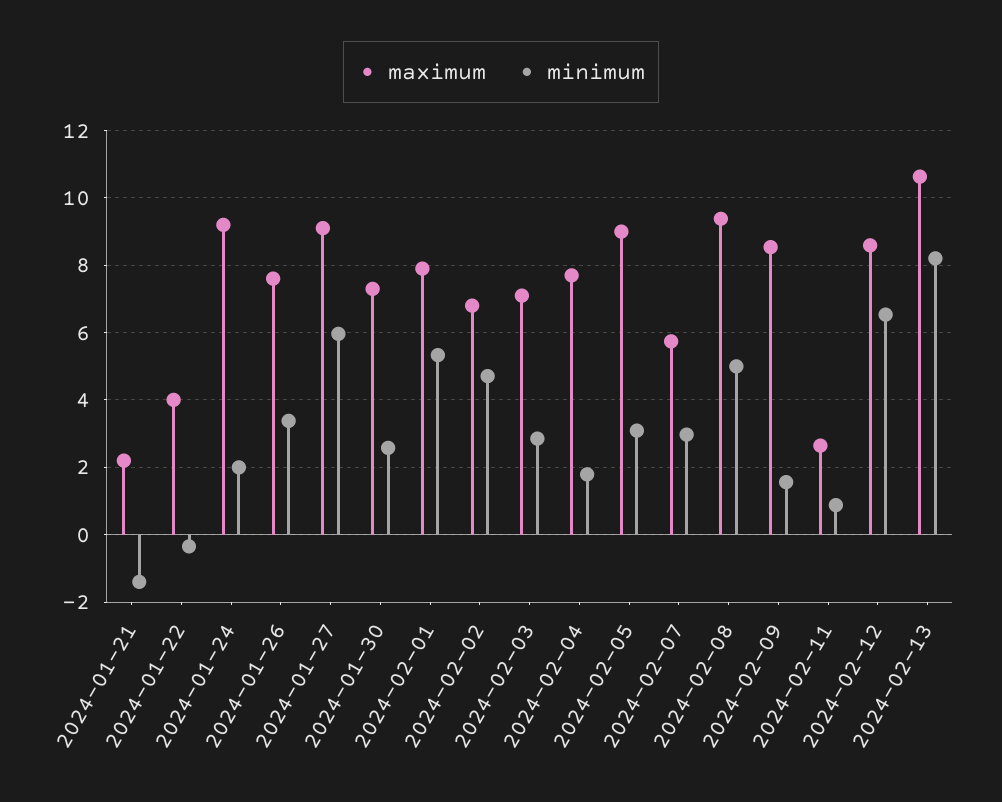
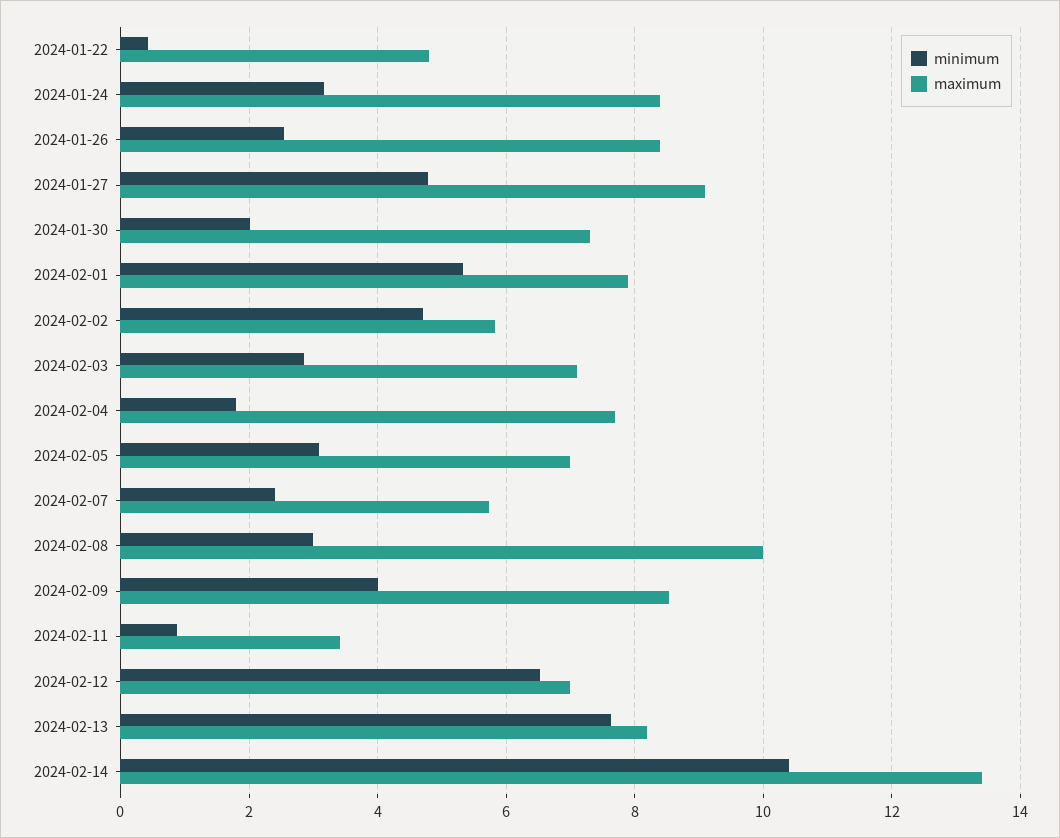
maximum, 2024-01-21: 2.2 -> none
minimum, 2024-01-21: -1.4 -> none
maximum, 2024-01-22: 4 -> 4.8
minimum, 2024-01-22: -0.4 -> 0.4
maximum, 2024-01-24: 9.2 -> 8.4
minimum, 2024-01-24: 2 -> 3.2
maximum, 2024-01-26: 7.6 -> 8.4
minimum, 2024-01-26: 3.4 -> 2.6
minimum, 2024-01-27: 6 -> 4.8
minimum, 2024-01-30: 2.6 -> 2
maximum, 2024-02-02: 6.8 -> 5.8
maximum, 2024-02-05: 9 -> 7
minimum, 2024-02-07: 3 -> 2.4
maximum, 2024-02-08: 9.4 -> 10
minimum, 2024-02-08: 5 -> 3
minimum, 2024-02-09: 1.6 -> 4
maximum, 2024-02-11: 2.6 -> 3.4
maximum, 2024-02-12: 8.6 -> 7
maximum, 2024-02-13: 10.6 -> 8.2
minimum, 2024-02-13: 8.2 -> 7.6
minimum, 2024-02-14: none -> 10.4
maximum, 2024-02-14: none -> 13.4

